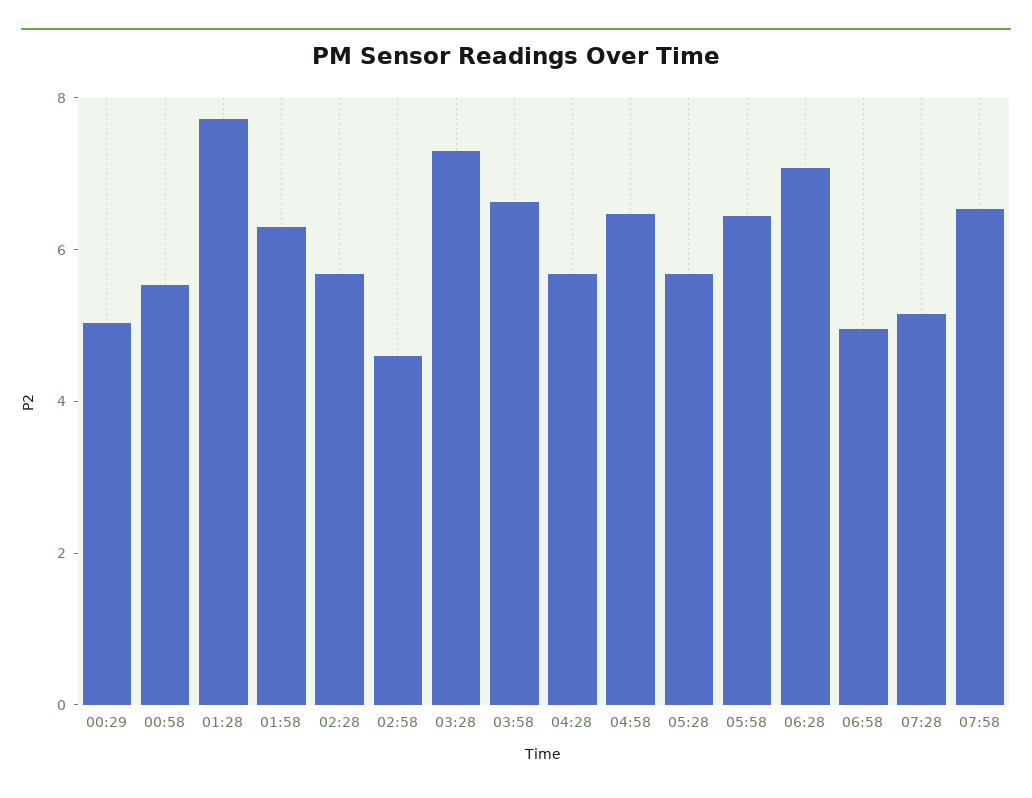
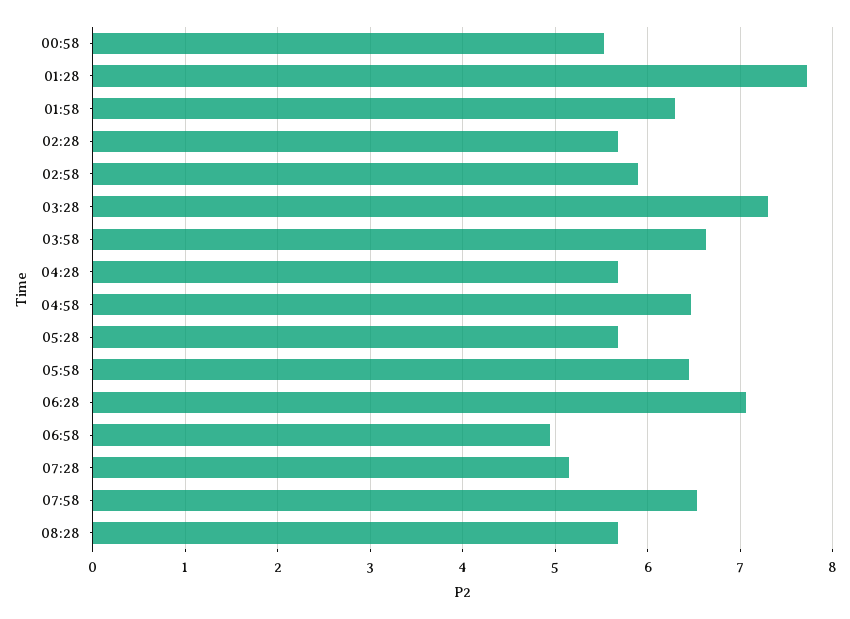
00:29: 5 -> none
02:58: 4.5 -> 5.9
08:28: none -> 5.7

